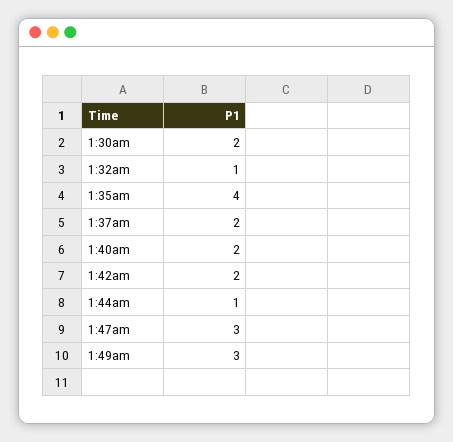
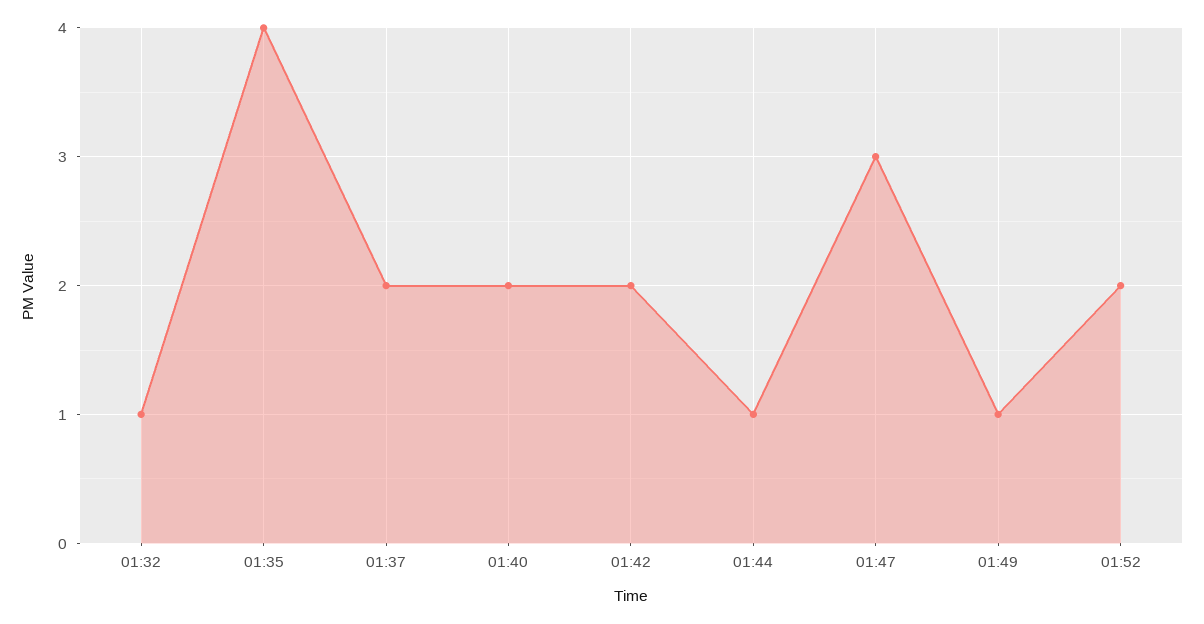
1:30am: 2 -> none
1:49am: 3 -> 1
01:52: none -> 2

